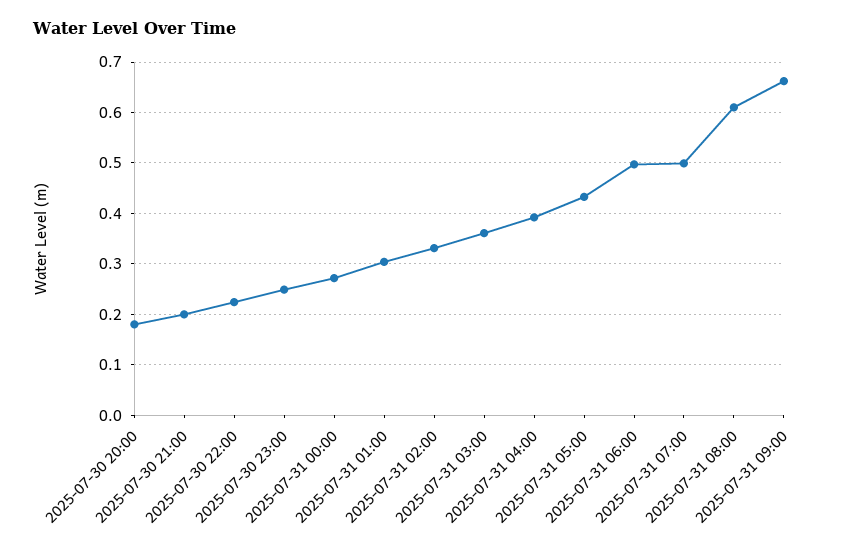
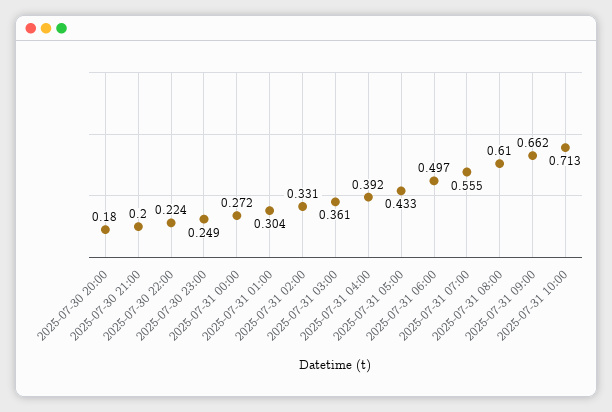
2025-07-31 07:00: 0.5 -> 0.555
2025-07-31 10:00: none -> 0.713

